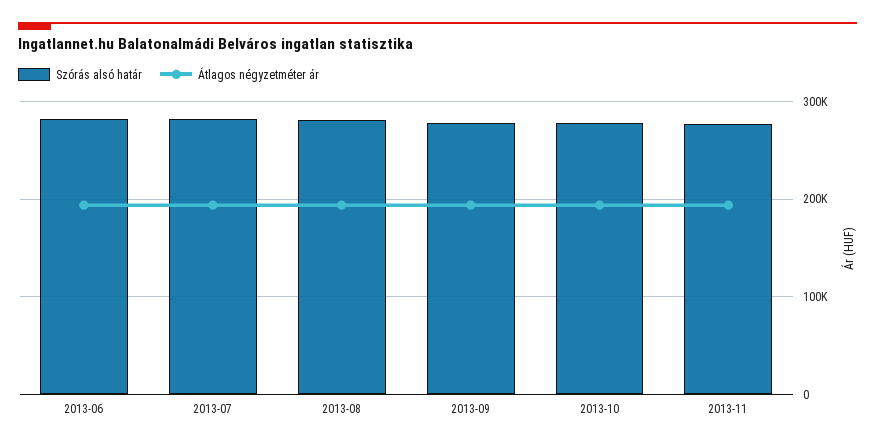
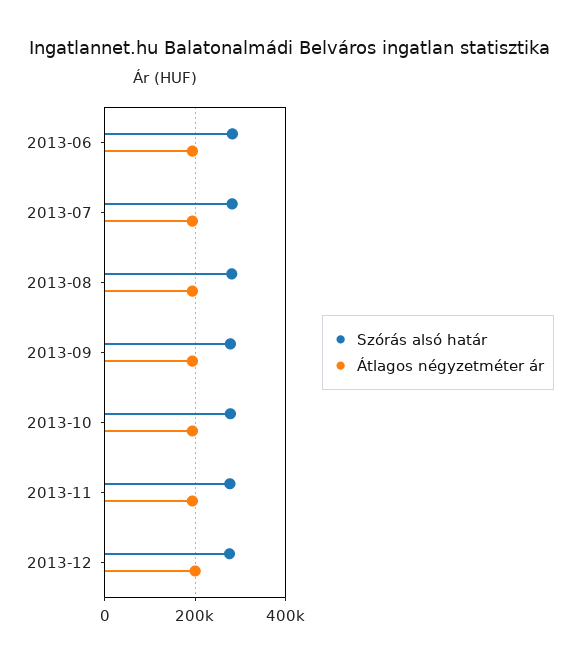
Szórás alsó határ, 2013-12: none -> 280000
Átlagos négyzetméter ár, 2013-12: none -> 200000

